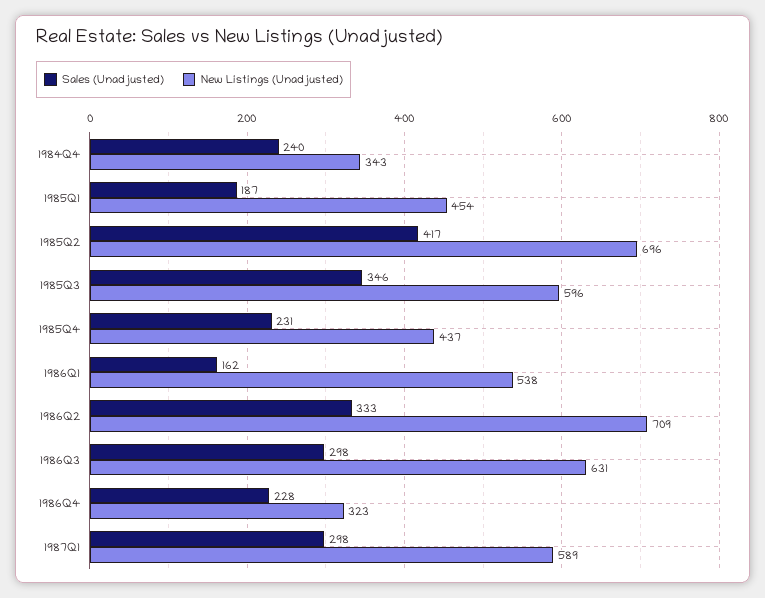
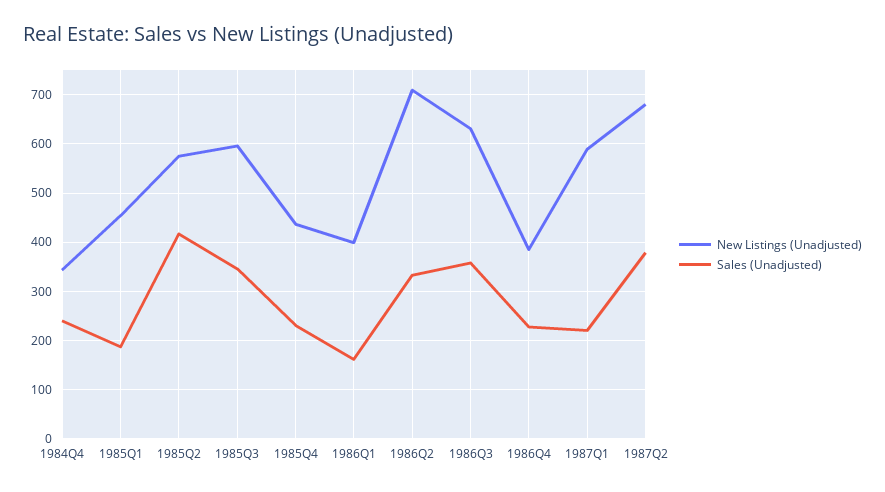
New Listings (Unadjusted), 1985Q2: 696 -> 580
New Listings (Unadjusted), 1986Q1: 538 -> 400
Sales (Unadjusted), 1986Q3: 298 -> 360
New Listings (Unadjusted), 1986Q4: 323 -> 380
Sales (Unadjusted), 1987Q1: 298 -> 220
New Listings (Unadjusted), 1987Q2: none -> 680
Sales (Unadjusted), 1987Q2: none -> 380

